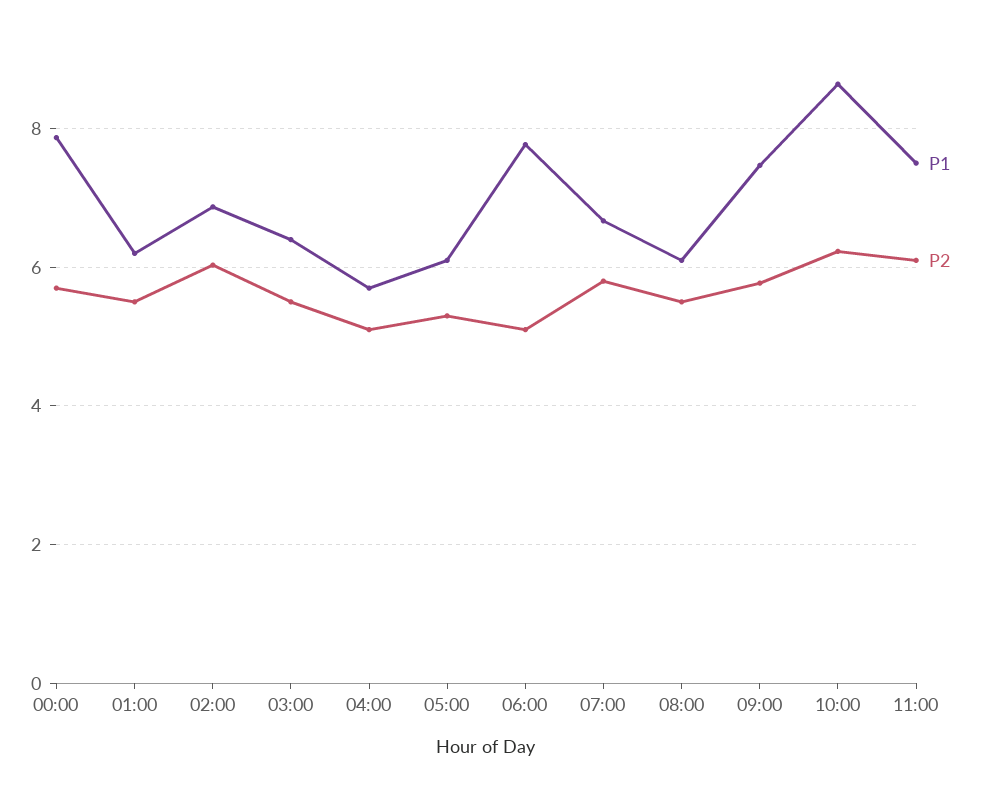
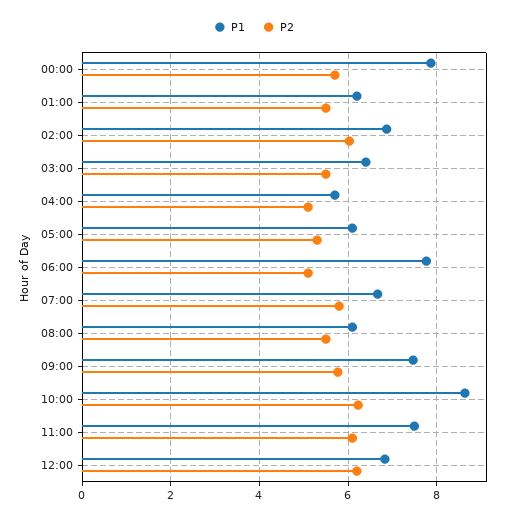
P1, 12:00: none -> 6.8
P2, 12:00: none -> 6.2

